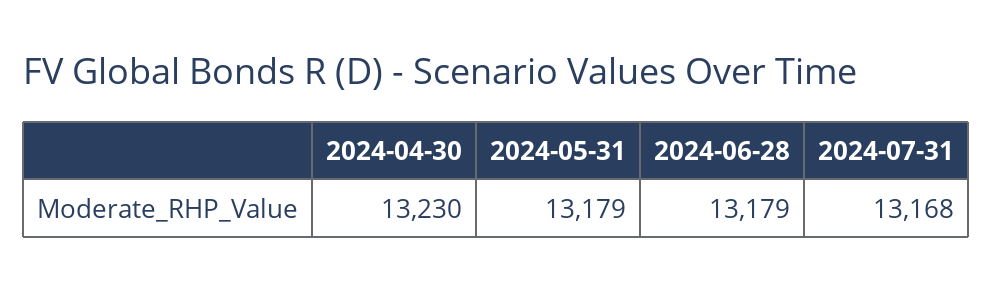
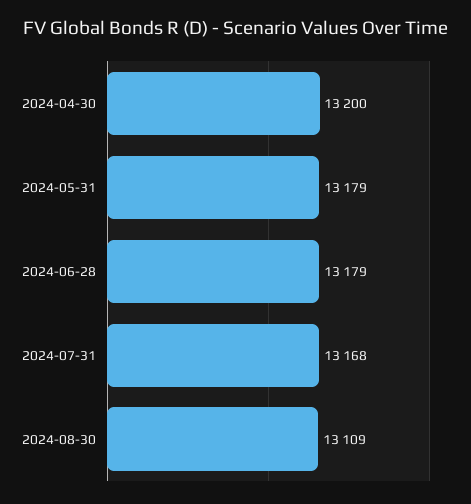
2024-04-30: 13230 -> 13200
2024-08-30: none -> 13109

